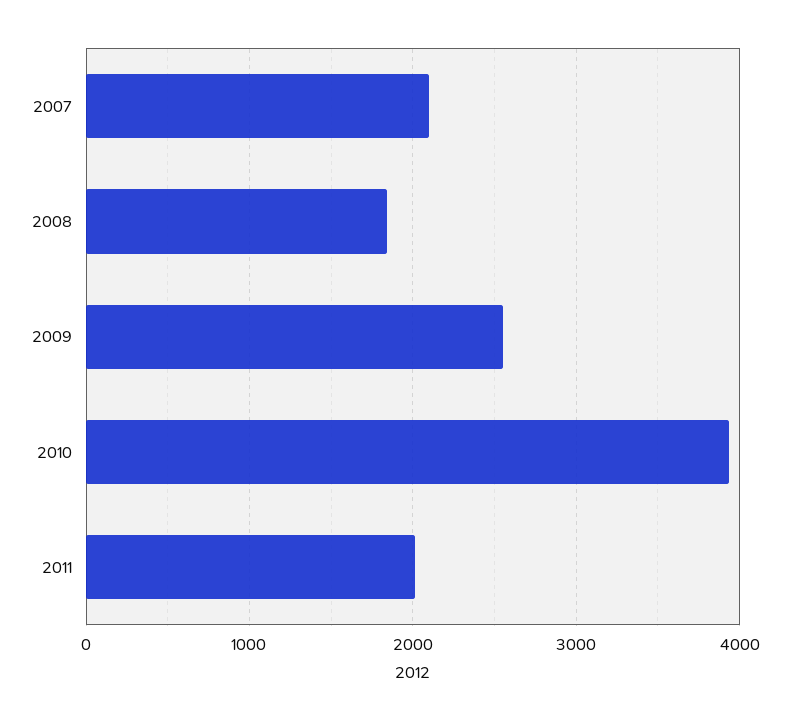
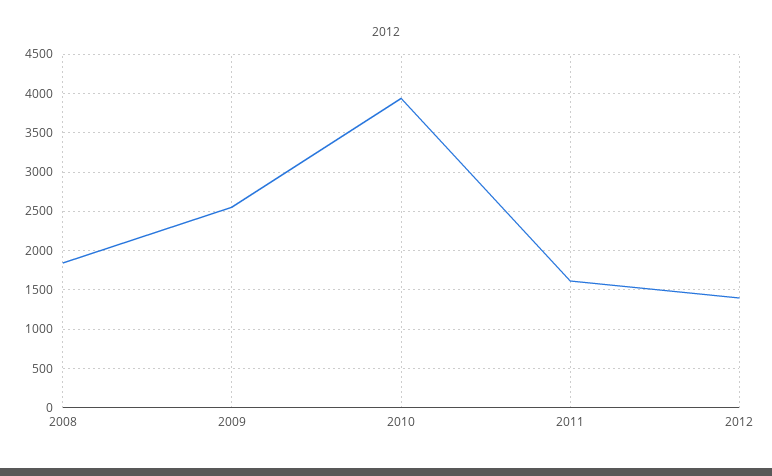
2007: 2100 -> none
2011: 2000 -> 1600
2012: none -> 1400

